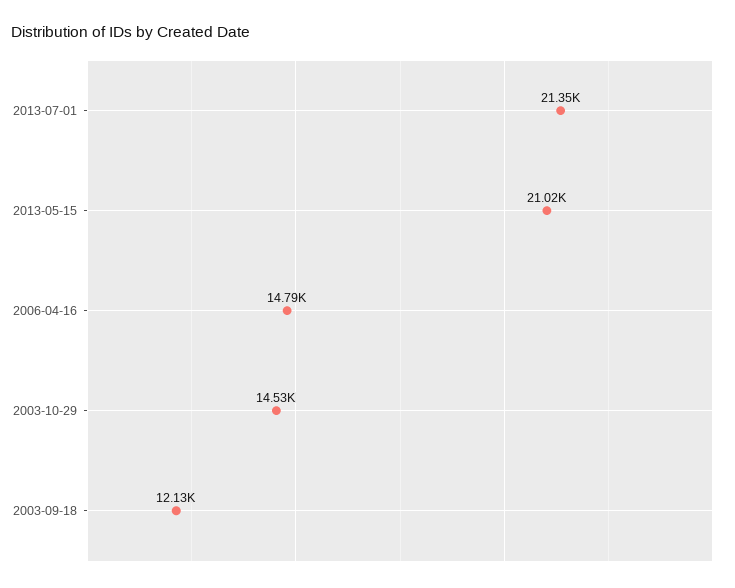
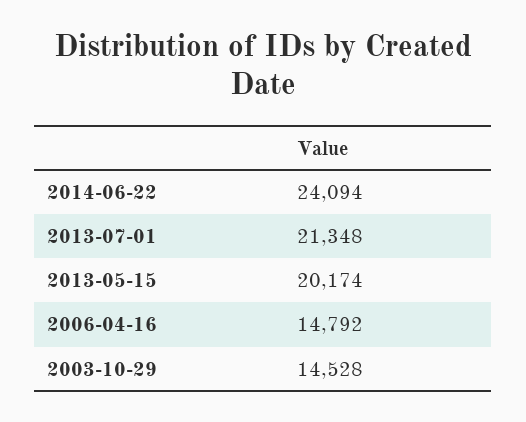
2013-05-15: 21020 -> 20174
2003-09-18: 12130 -> none
2014-06-22: none -> 24094

